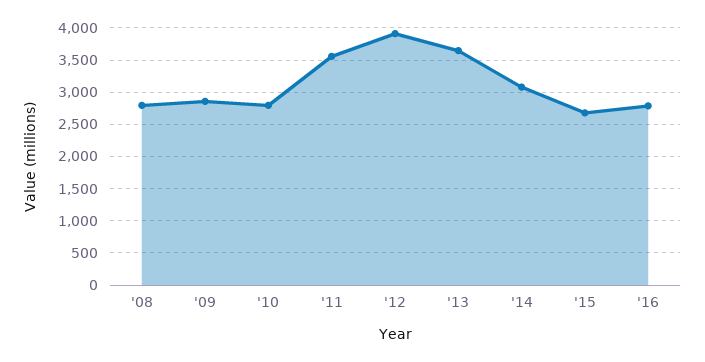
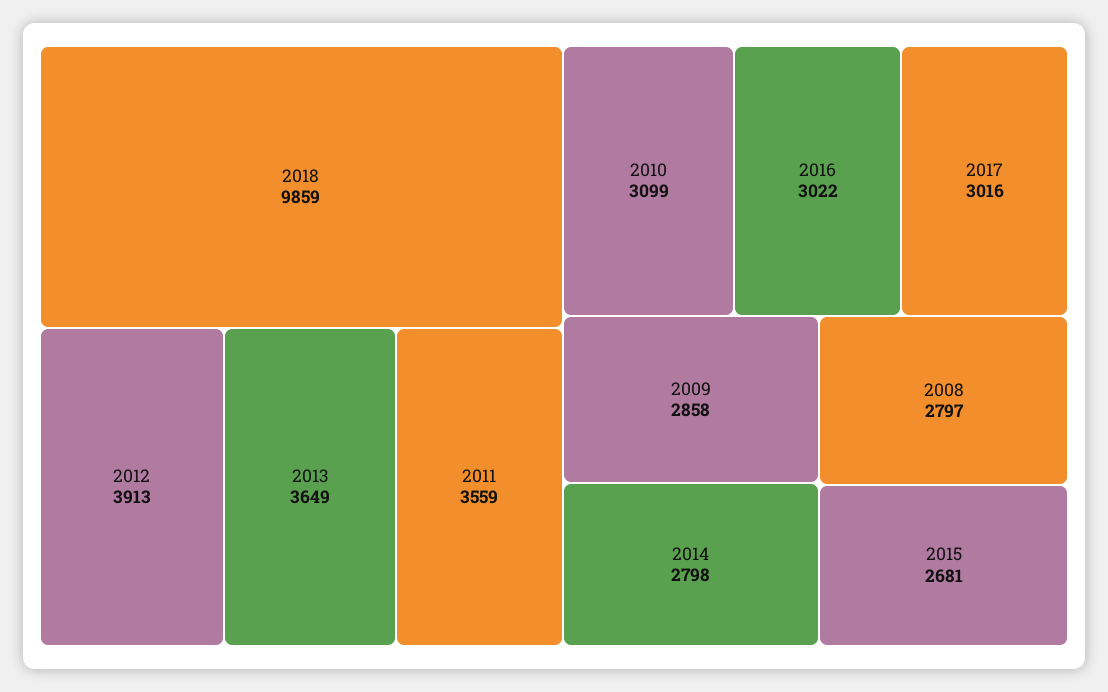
'10: 2800 -> 3099
'14: 3100 -> 2798
'16: 2800 -> 3022
2018: none -> 9859
2017: none -> 3016

